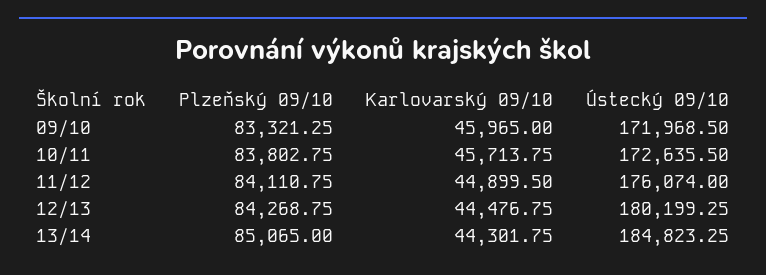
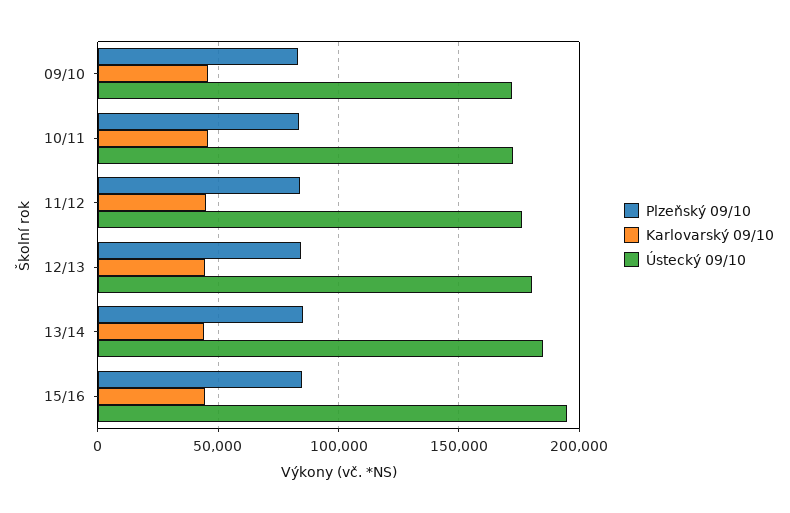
Plzeňský 09/10, 15/16: none -> 85000
Karlovarský 09/10, 15/16: none -> 45000
Ústecký 09/10, 15/16: none -> 195000

